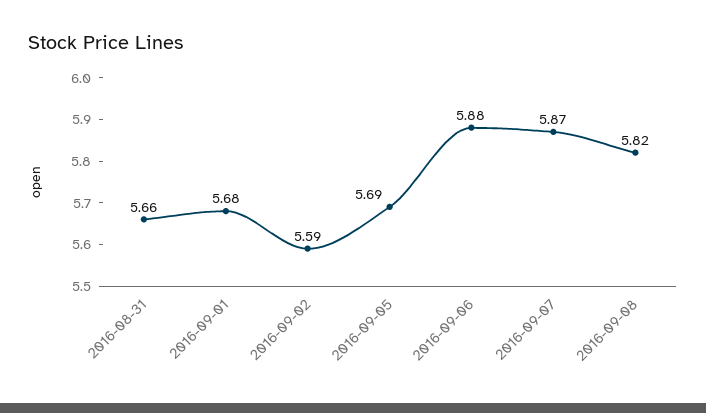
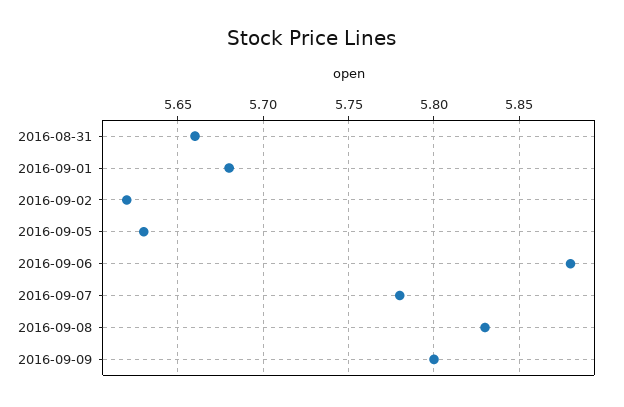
2016-09-02: 5.59 -> 5.62
2016-09-05: 5.69 -> 5.63
2016-09-07: 5.87 -> 5.78
2016-09-08: 5.82 -> 5.83
2016-09-09: none -> 5.8

